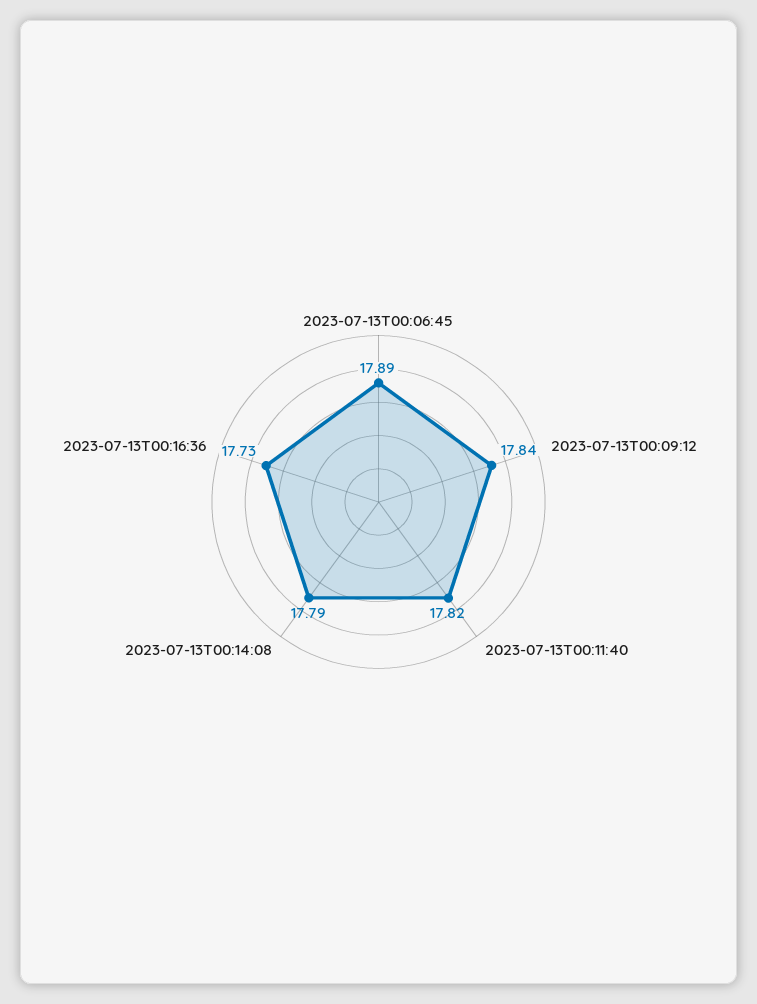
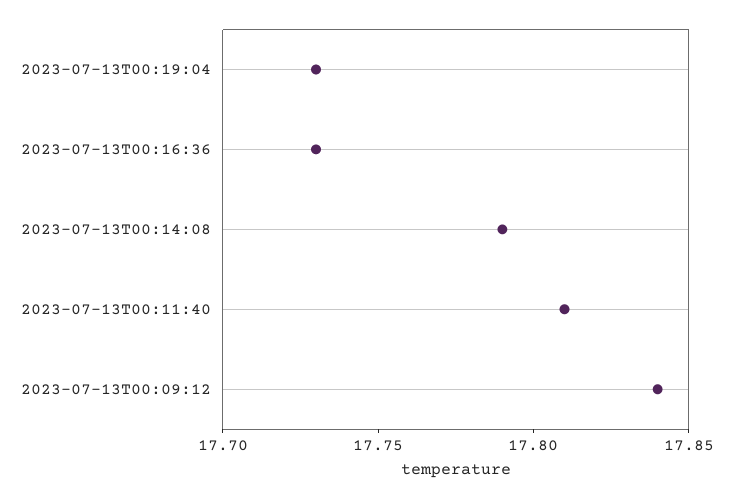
2023-07-13T00:06:45: 17.89 -> none
2023-07-13T00:11:40: 17.82 -> 17.81
2023-07-13T00:19:04: none -> 17.73

